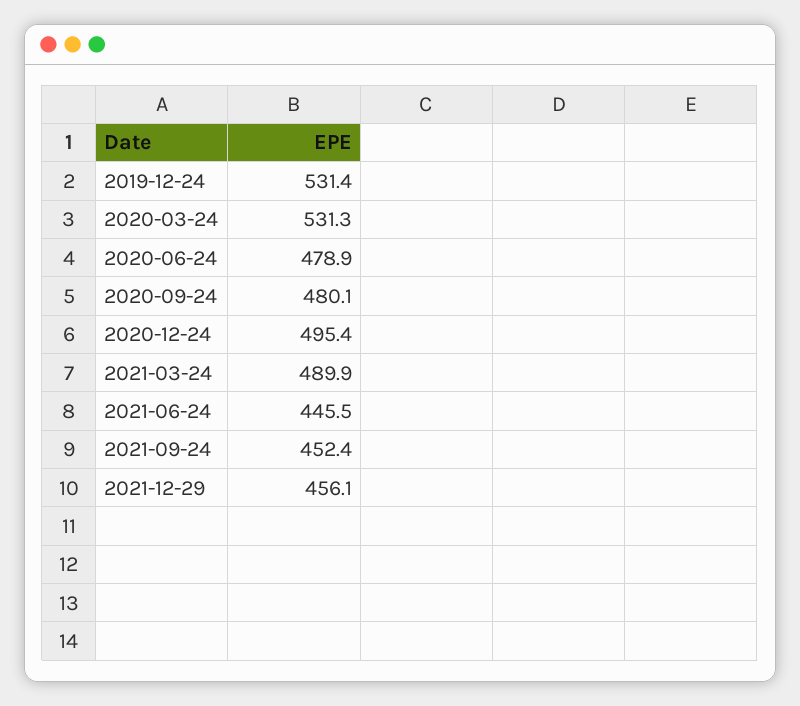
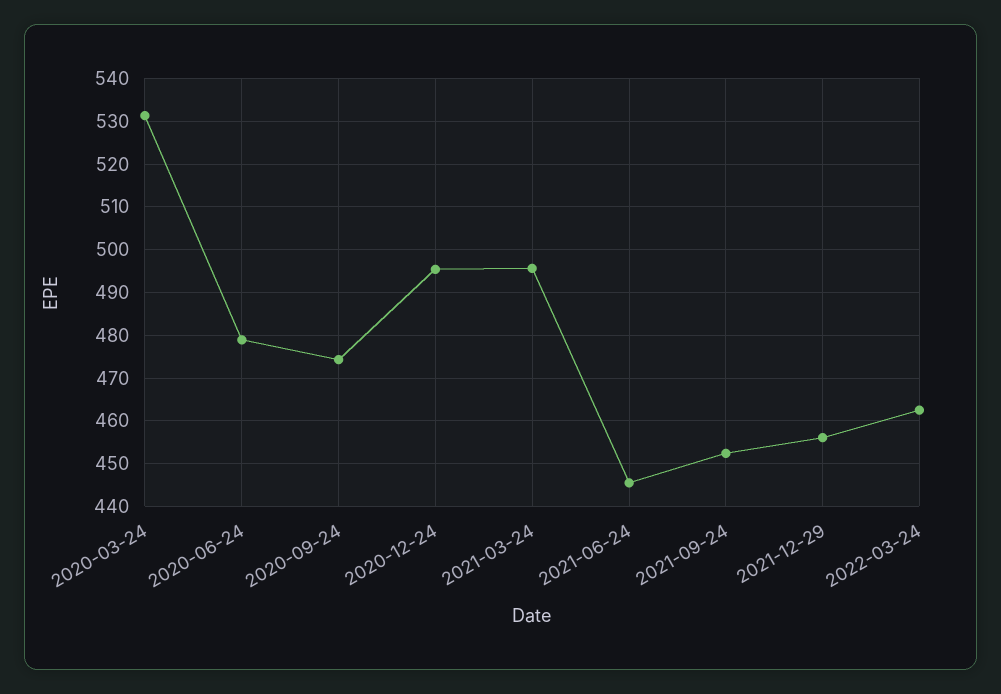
2019-12-24: 531.4 -> none
2020-09-24: 480.1 -> 474
2021-03-24: 489.9 -> 496
2022-03-24: none -> 462

